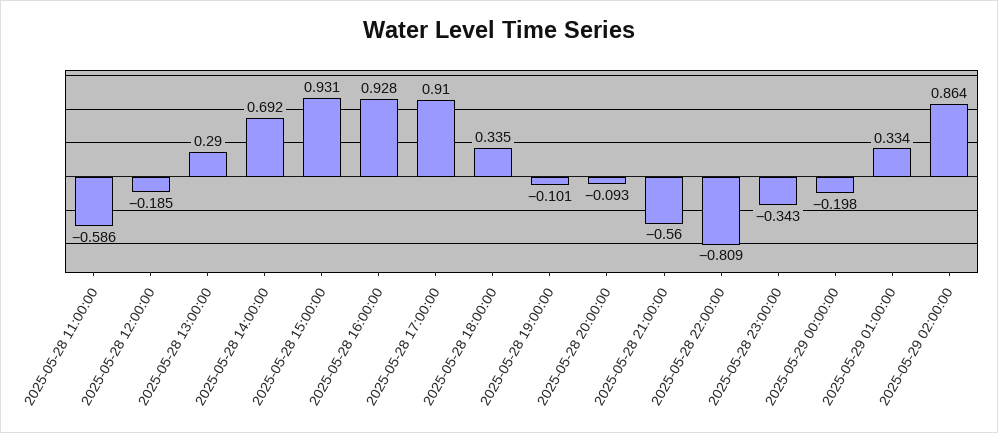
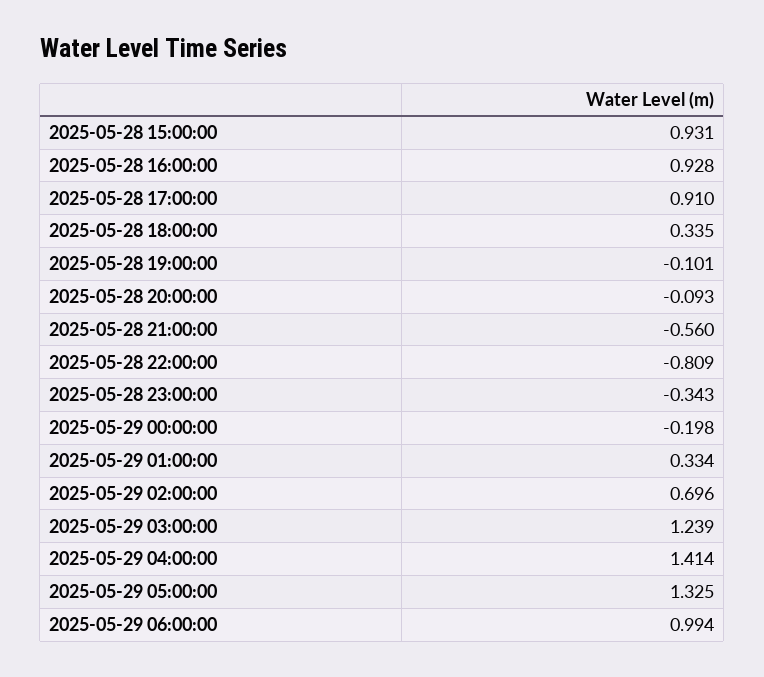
2025-05-28 11:00:00: -0.586 -> none
2025-05-28 12:00:00: -0.185 -> none
2025-05-28 13:00:00: 0.29 -> none
2025-05-28 14:00:00: 0.692 -> none
2025-05-29 02:00:00: 0.864 -> 0.696
2025-05-29 03:00:00: none -> 1.239
2025-05-29 04:00:00: none -> 1.414
2025-05-29 05:00:00: none -> 1.325
2025-05-29 06:00:00: none -> 0.994

